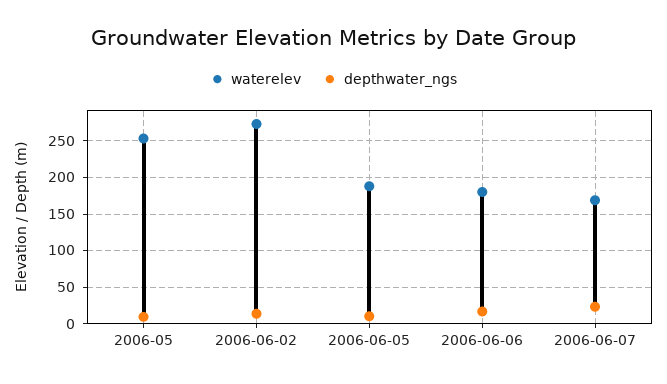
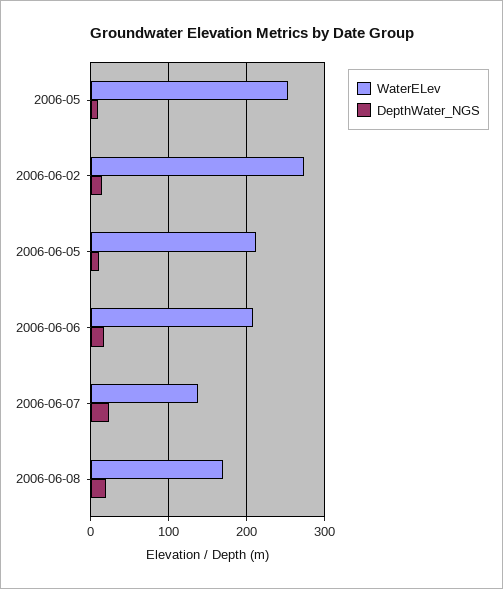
waterelev, 2006-06-05: 190 -> 210
waterelev, 2006-06-06: 180 -> 210
waterelev, 2006-06-07: 170 -> 140
waterelev, 2006-06-08: none -> 170
depthwater_ngs, 2006-06-08: none -> 20

